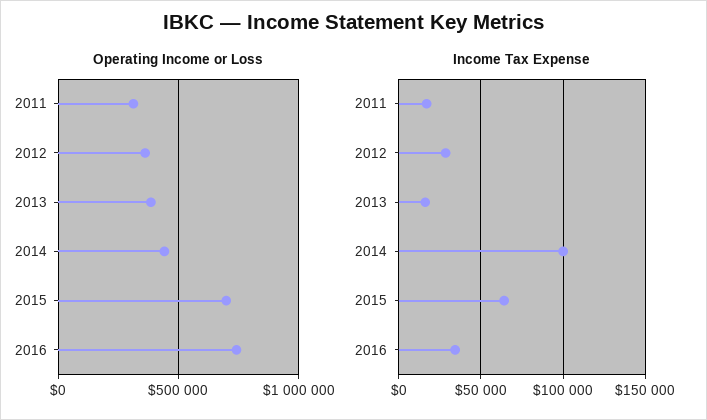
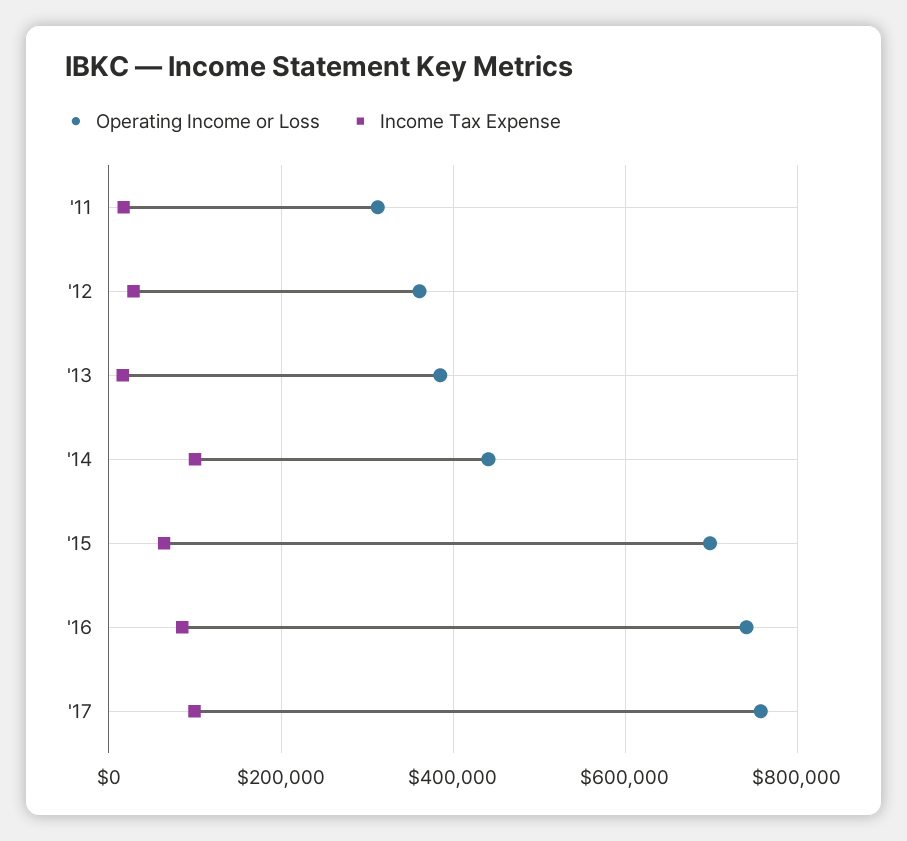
Income Tax Expense, 2016: 35000 -> 80000
Operating Income or Loss, '17: none -> 760000
Income Tax Expense, '17: none -> 100000

